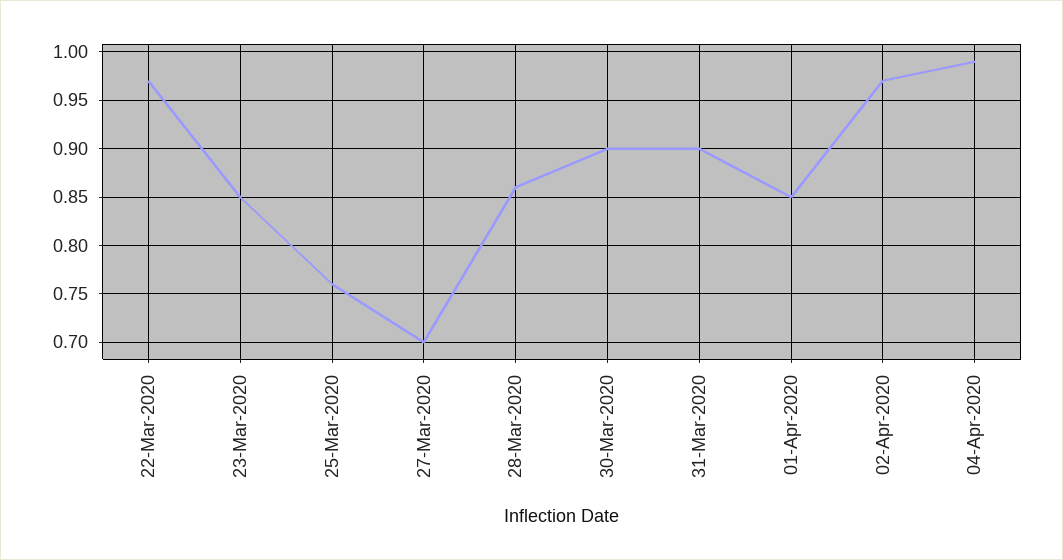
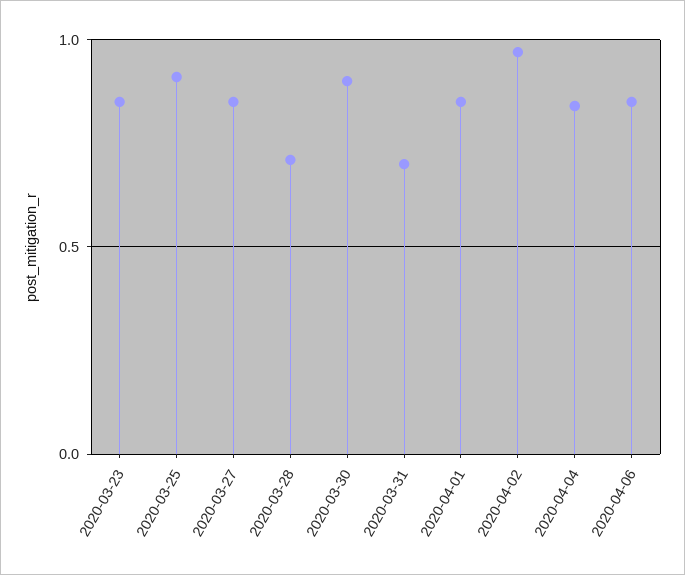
22-Mar-2020: 0.97 -> none
25-Mar-2020: 0.76 -> 0.9
27-Mar-2020: 0.7 -> 0.85
28-Mar-2020: 0.86 -> 0.7
31-Mar-2020: 0.9 -> 0.7
04-Apr-2020: 0.99 -> 0.85
2020-04-06: none -> 0.85

